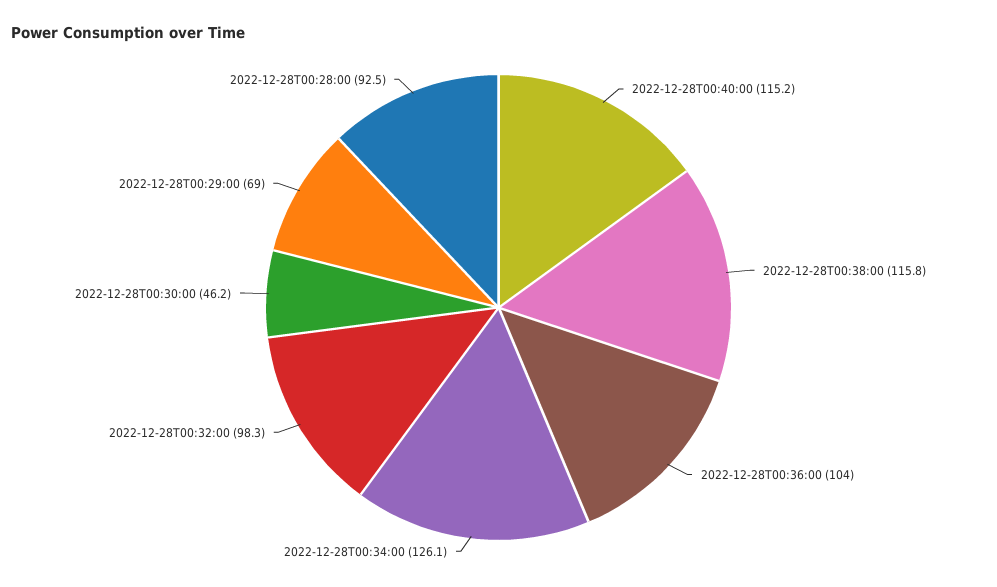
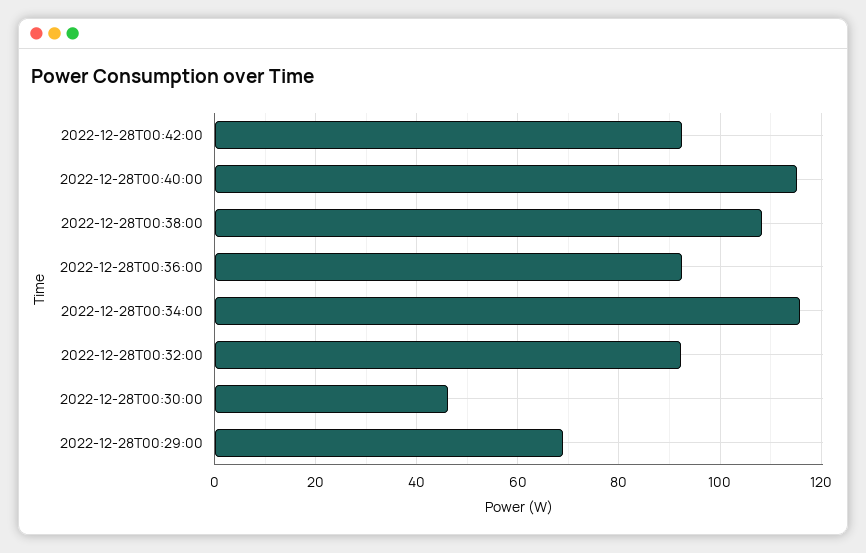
2022-12-28T00:38:00: 115.8 -> 108
2022-12-28T00:36:00: 104 -> 92
2022-12-28T00:34:00: 126.1 -> 116
2022-12-28T00:32:00: 98.3 -> 92
2022-12-28T00:28:00: 92.5 -> none
2022-12-28T00:42:00: none -> 92

